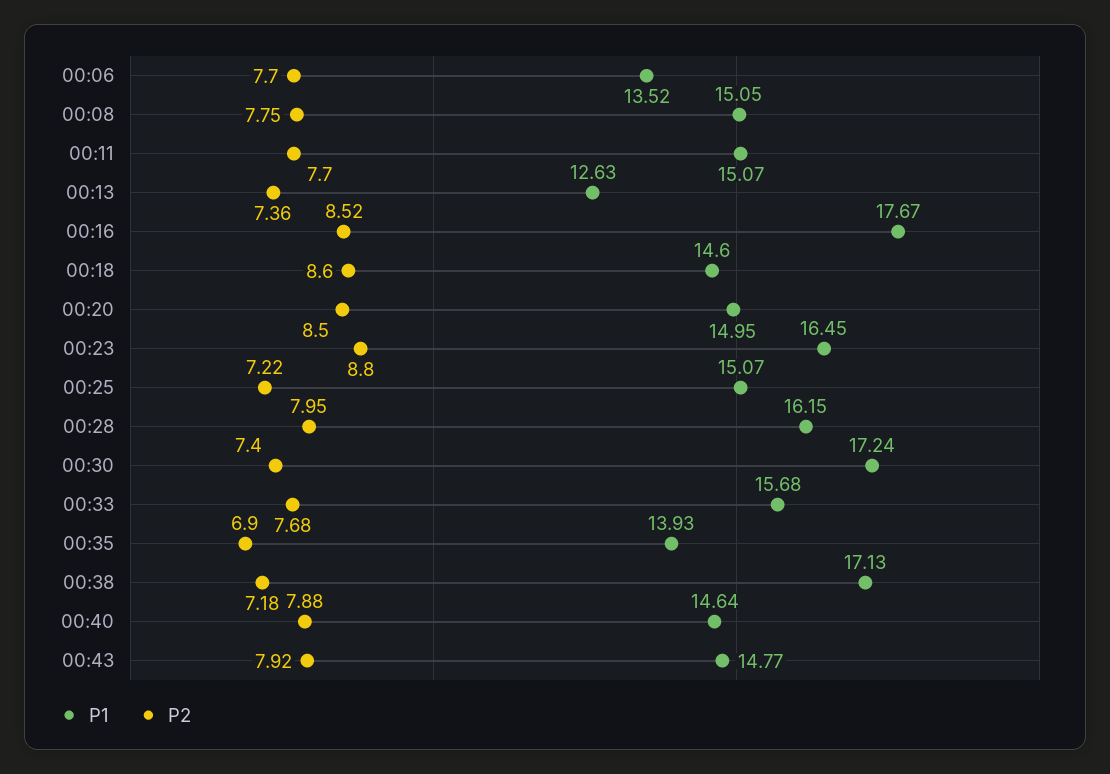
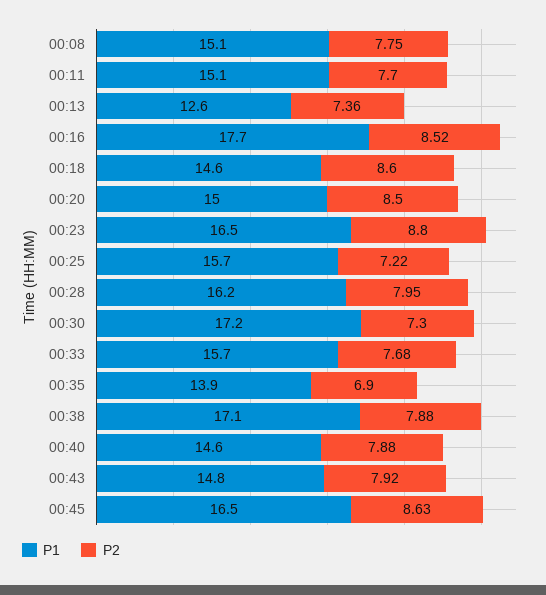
P1, 00:06: 13.52 -> none
P2, 00:06: 7.7 -> none
P1, 00:25: 15.07 -> 15.7
P2, 00:30: 7.4 -> 7.3
P2, 00:38: 7.18 -> 7.88
P1, 00:45: none -> 16.5
P2, 00:45: none -> 8.63

